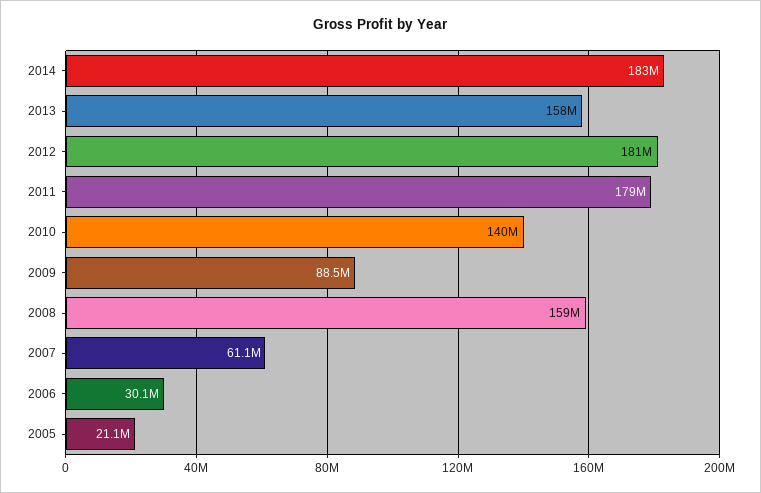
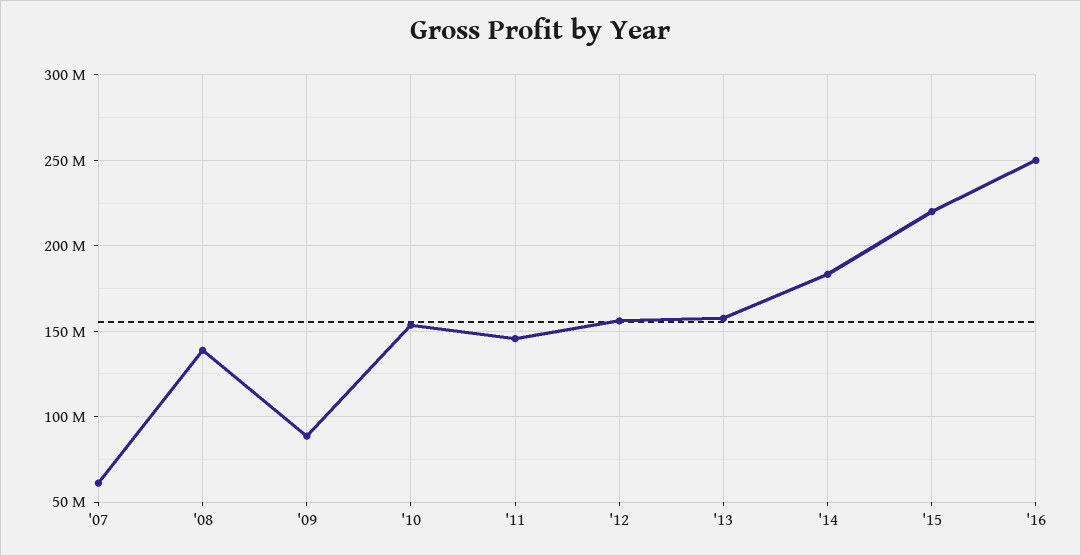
2012: 181000000 -> 155000000
2011: 179000000 -> 145000000
2010: 140000000 -> 155000000
2008: 159000000 -> 140000000
2006: 30100000 -> none
2005: 21100000 -> none
'15: none -> 220000000
'16: none -> 250000000

